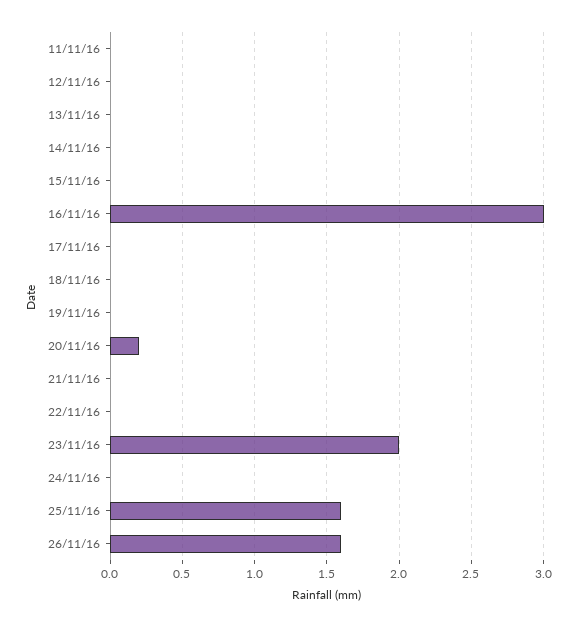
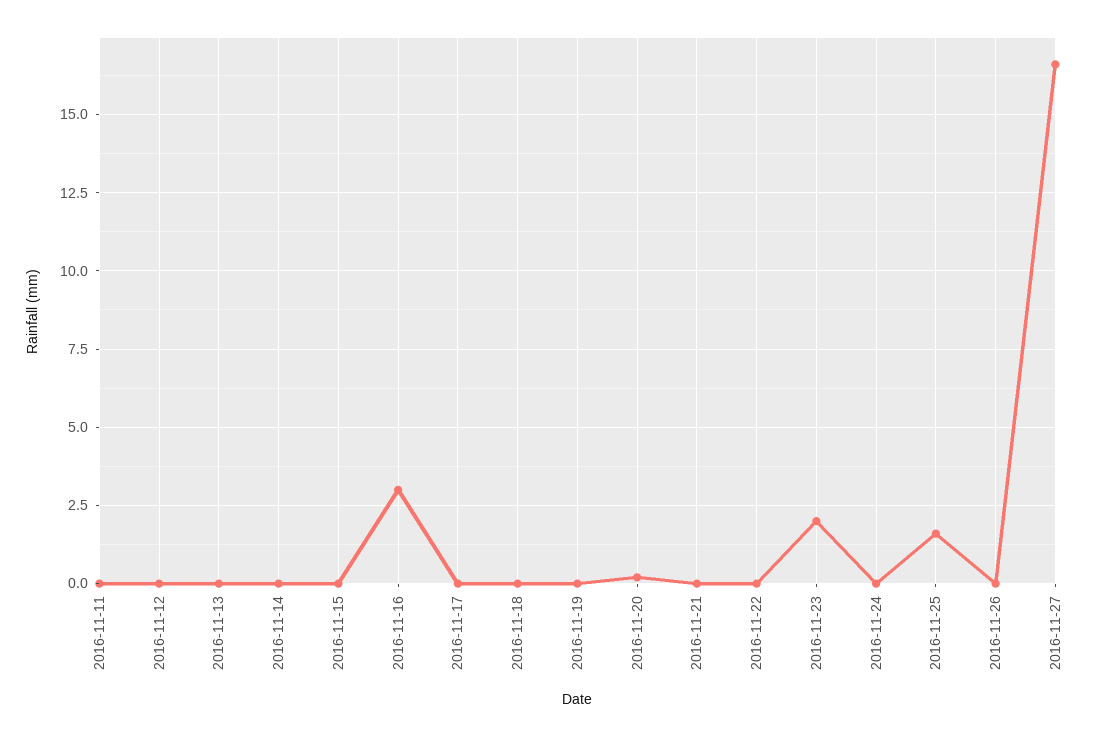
26/11/16: 1.6 -> 0
2016-11-27: none -> 16.5

